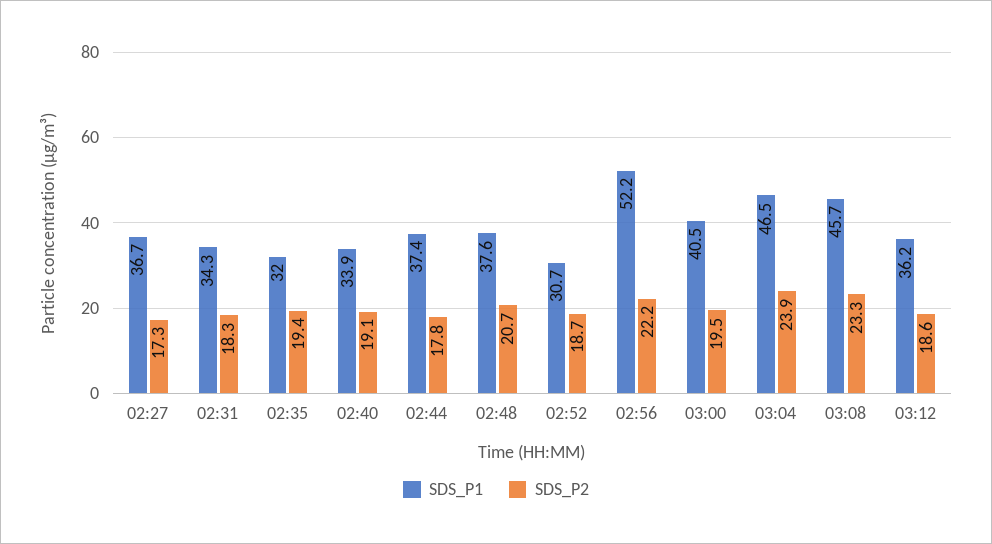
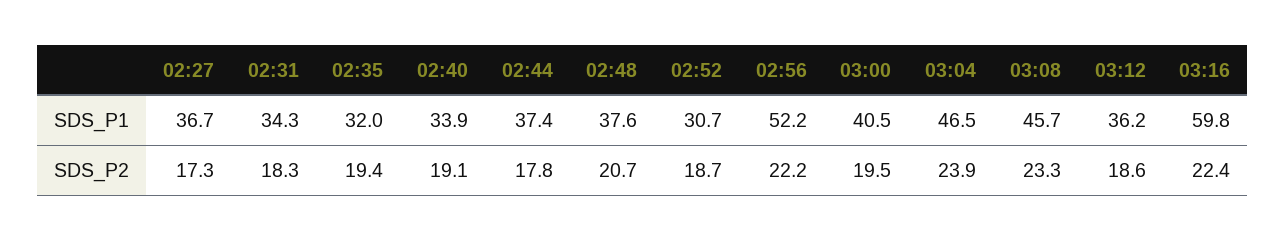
SDS_P1, 03:16: none -> 59.8
SDS_P2, 03:16: none -> 22.4

